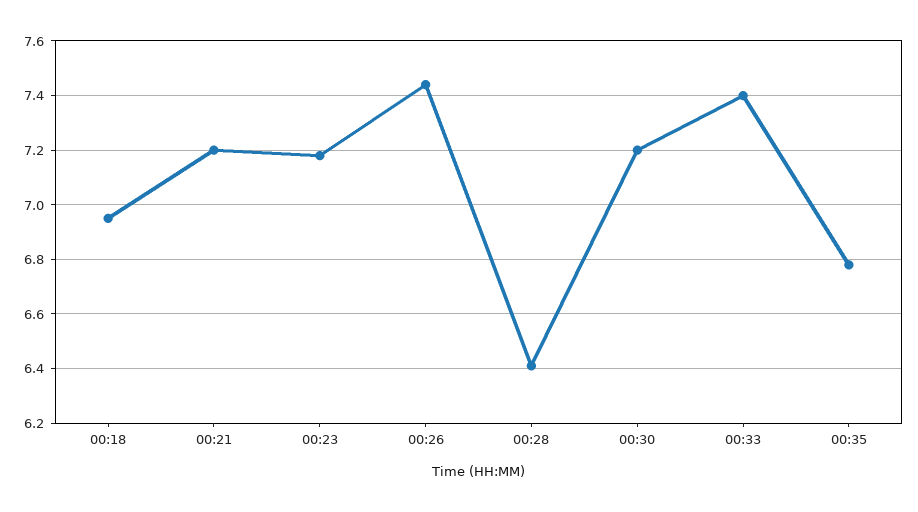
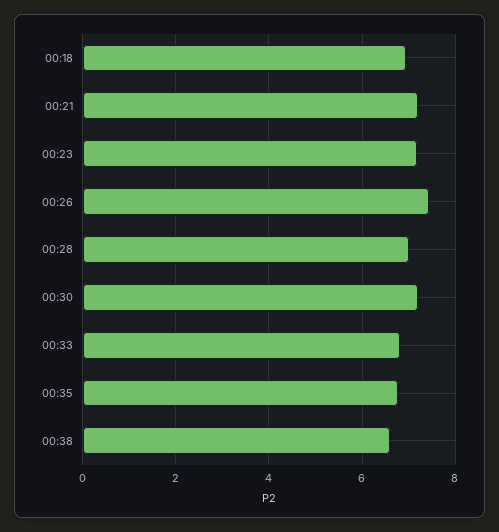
00:28: 6.4 -> 7
00:33: 7.4 -> 6.8
00:38: none -> 6.6

